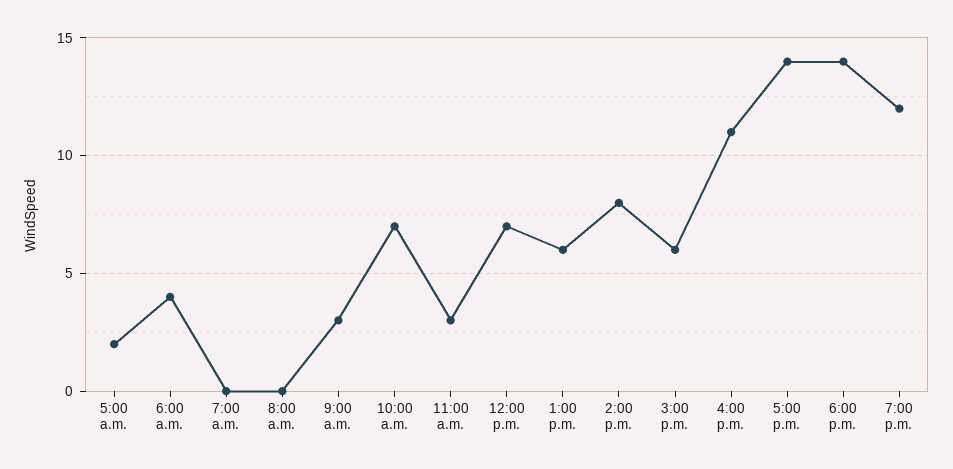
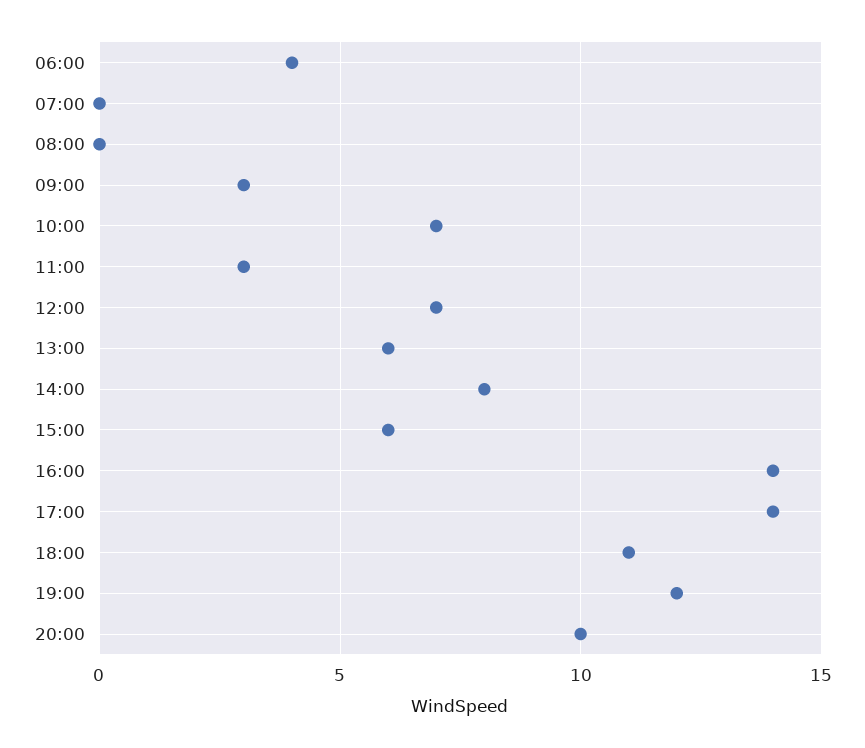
5:00 a.m.: 2 -> none
4:00 p.m.: 11 -> 14
6:00 p.m.: 14 -> 11
20:00: none -> 10

